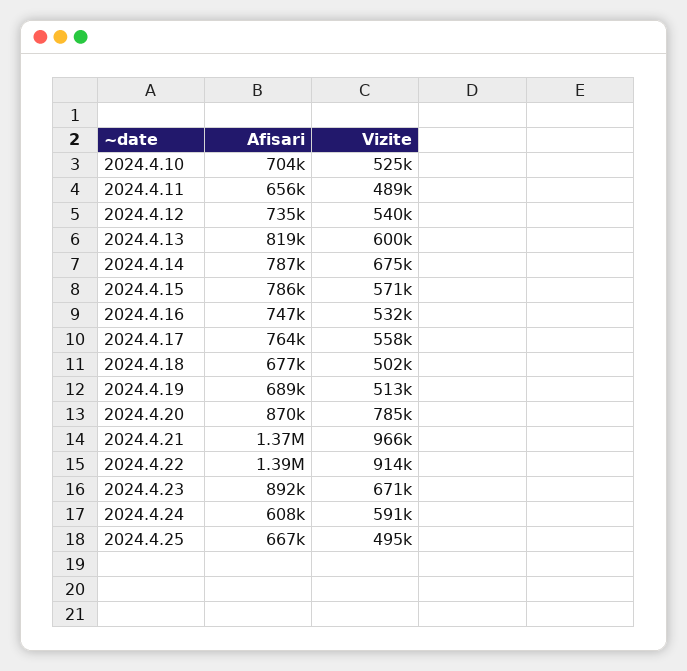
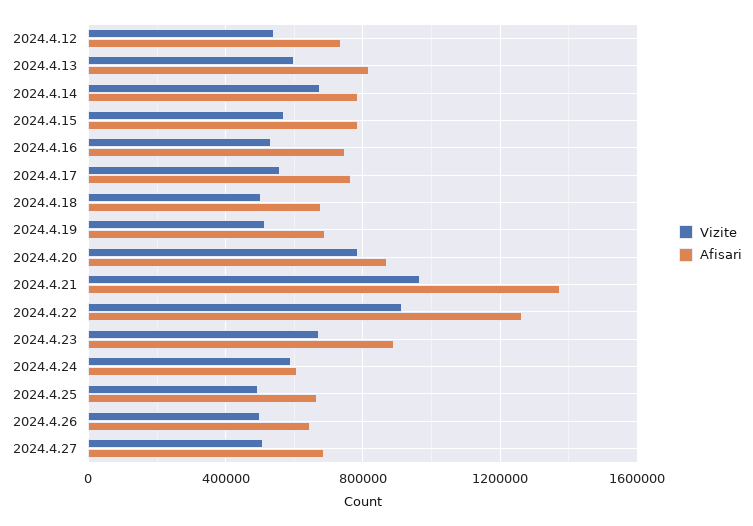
Afisari, 2024.4.10: 704000 -> none
Vizite, 2024.4.10: 525000 -> none
Afisari, 2024.4.11: 656000 -> none
Vizite, 2024.4.11: 489000 -> none
Afisari, 2024.4.22: 1390000 -> 1250000
Vizite, 2024.4.26: none -> 500000
Afisari, 2024.4.26: none -> 650000
Vizite, 2024.4.27: none -> 500000
Afisari, 2024.4.27: none -> 700000

